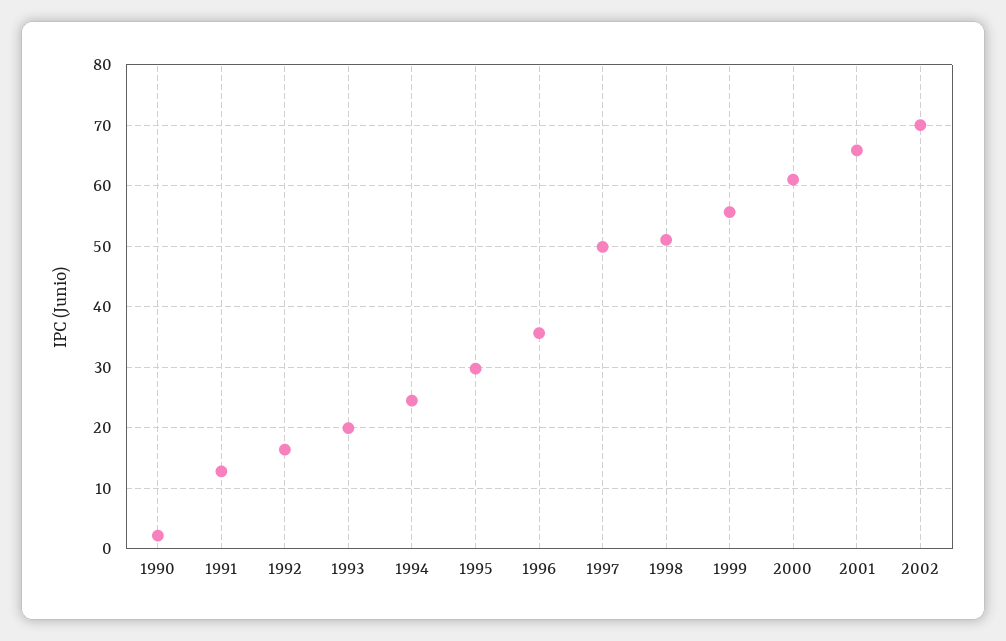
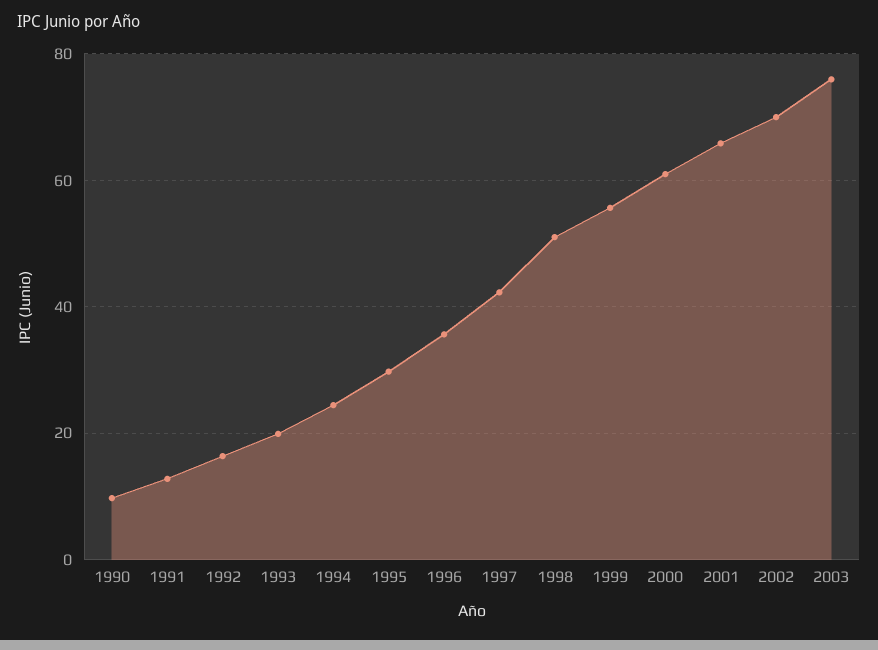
1990: 2 -> 10
1997: 50 -> 42
2003: none -> 76

